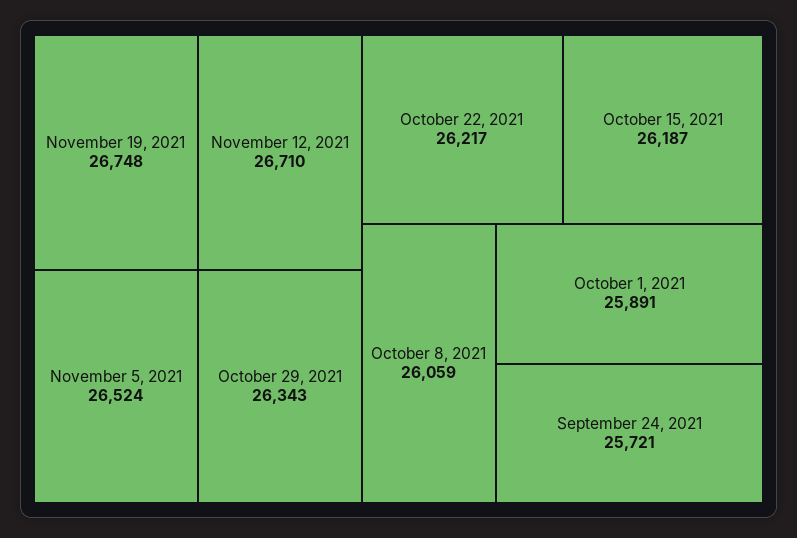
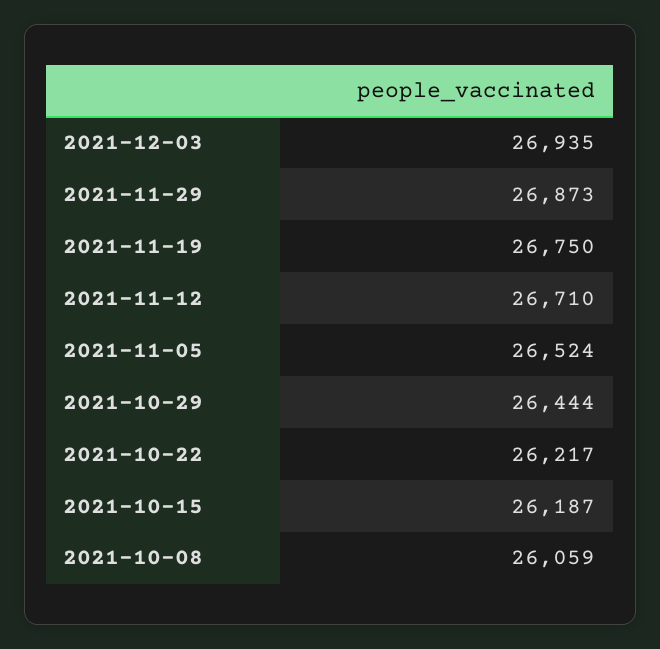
November 19, 2021: 26748 -> 26750
October 29, 2021: 26343 -> 26444
October 1, 2021: 25891 -> none
September 24, 2021: 25721 -> none
2021-12-03: none -> 26935
2021-11-29: none -> 26873

